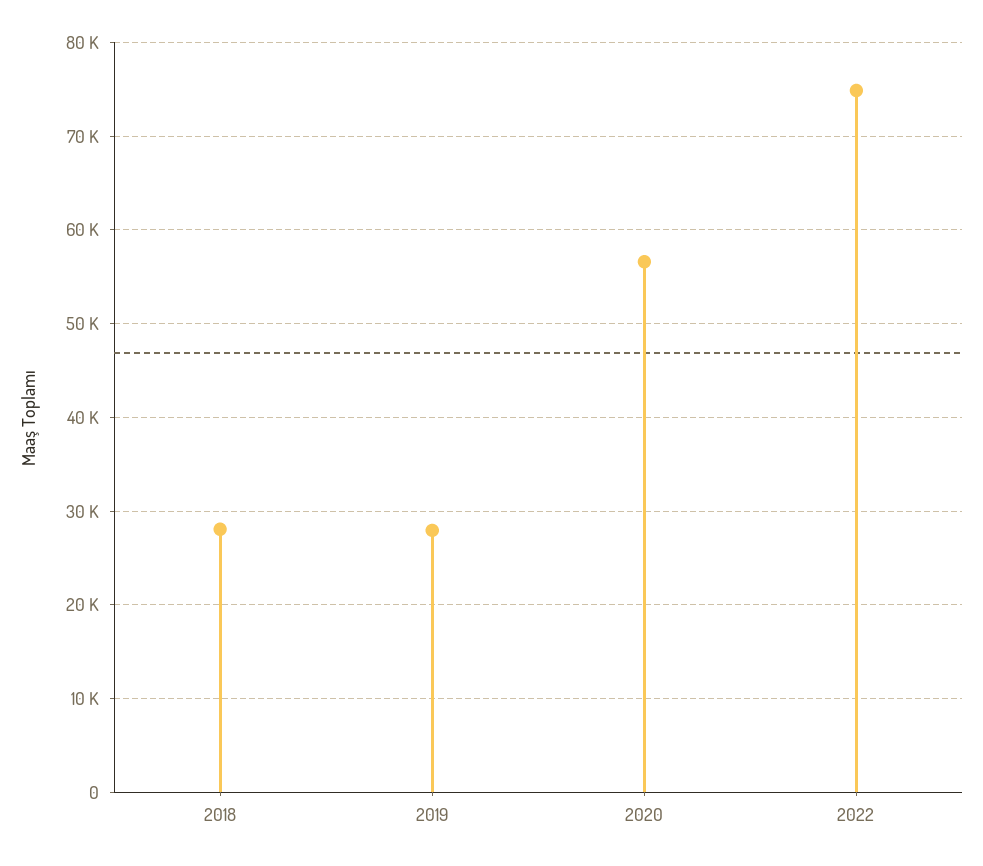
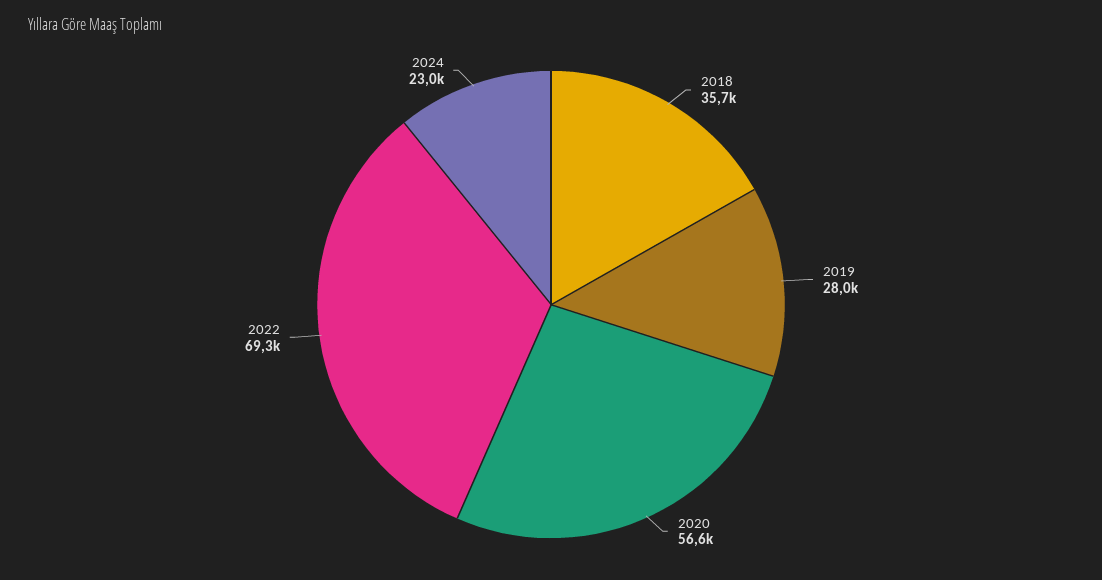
2018: 28000 -> 35700
2022: 75000 -> 69300
2024: none -> 23000

